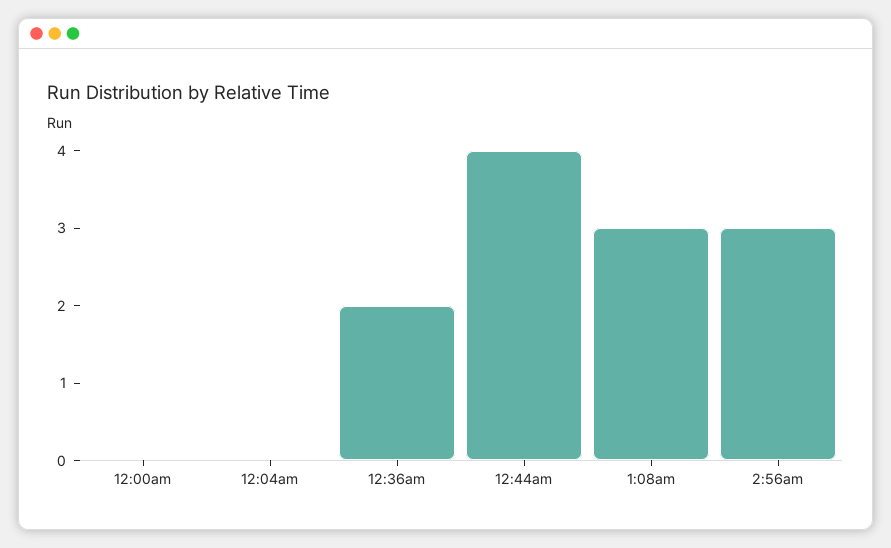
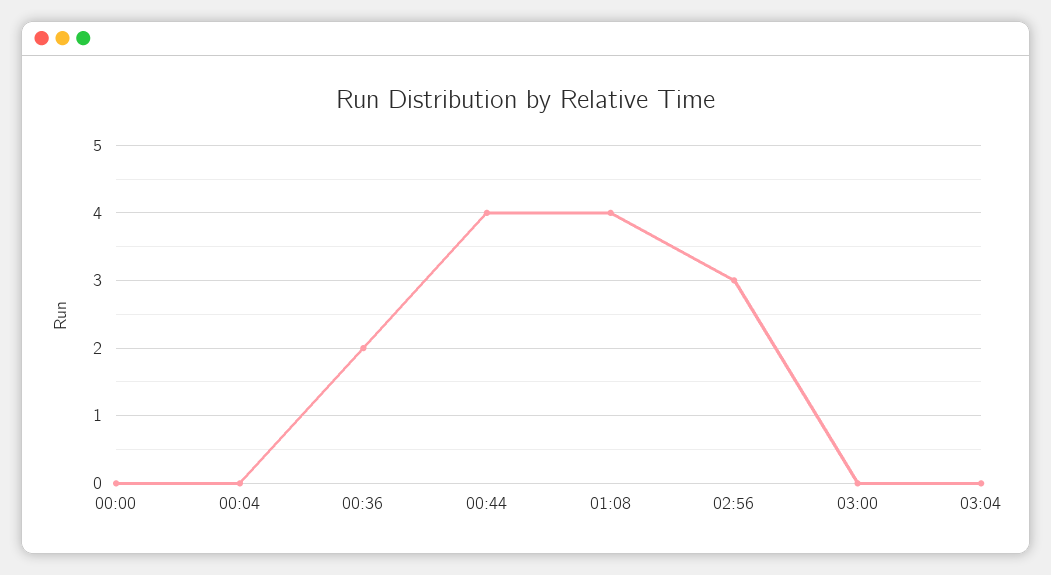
1:08am: 3 -> 4
03:00: none -> 0
03:04: none -> 0

